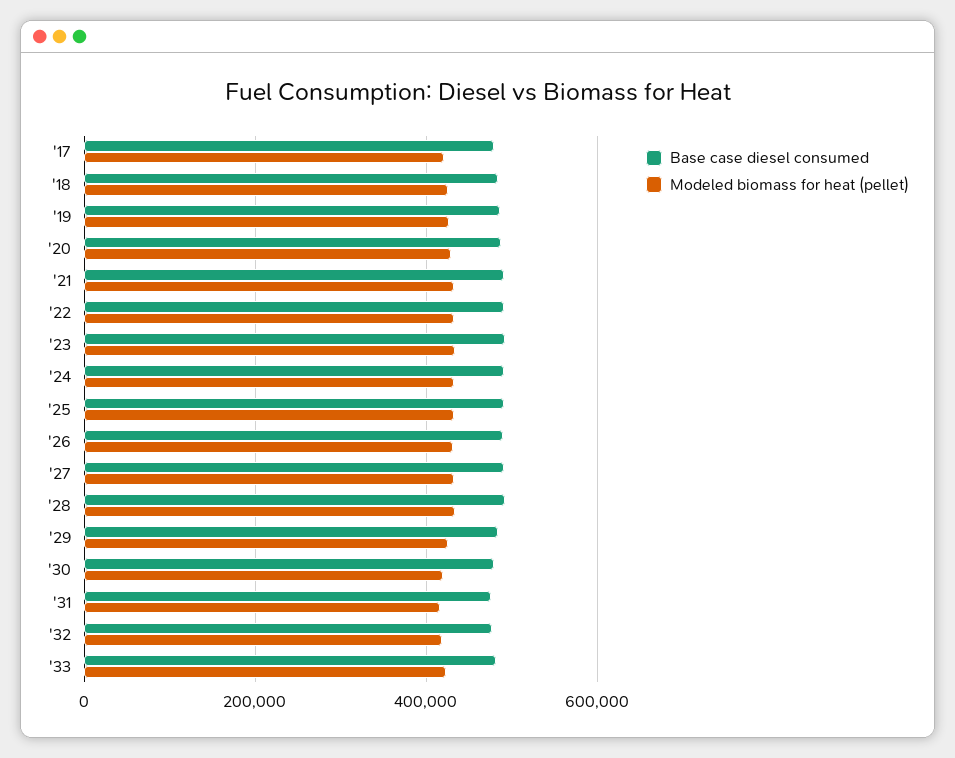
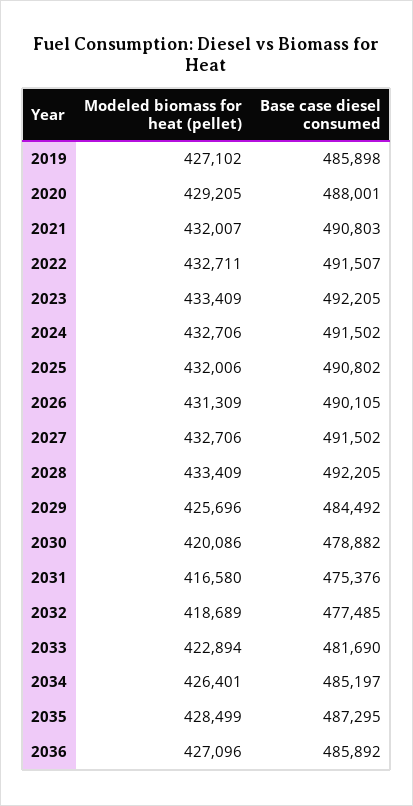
Base case diesel consumed, '17: 480000 -> none
Modeled biomass for heat (pellet), '17: 420000 -> none
Base case diesel consumed, '18: 480000 -> none
Modeled biomass for heat (pellet), '18: 420000 -> none
Modeled biomass for heat (pellet), 2034: none -> 426401
Base case diesel consumed, 2034: none -> 485197
Modeled biomass for heat (pellet), 2035: none -> 428499
Base case diesel consumed, 2035: none -> 487295
Modeled biomass for heat (pellet), 2036: none -> 427096
Base case diesel consumed, 2036: none -> 485892

